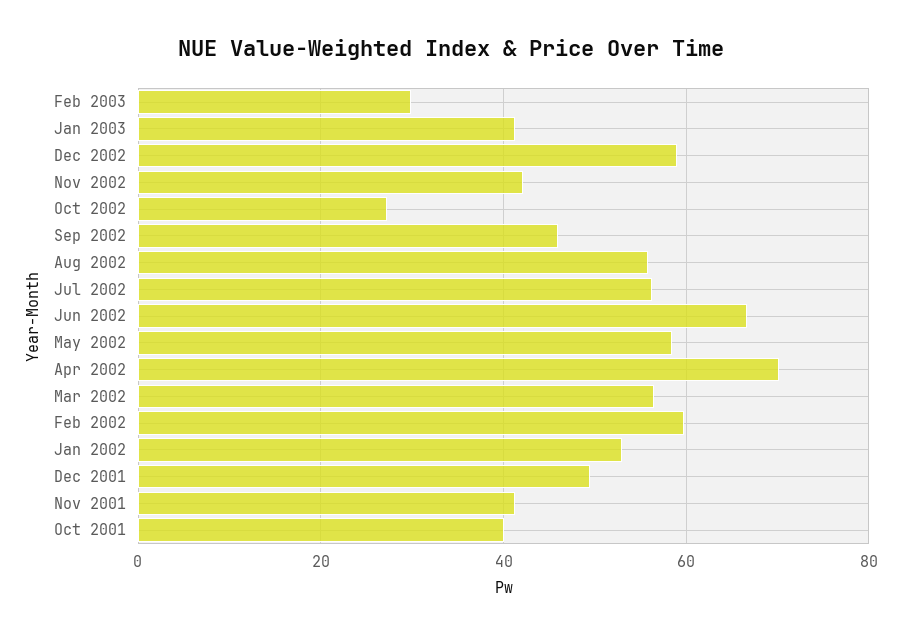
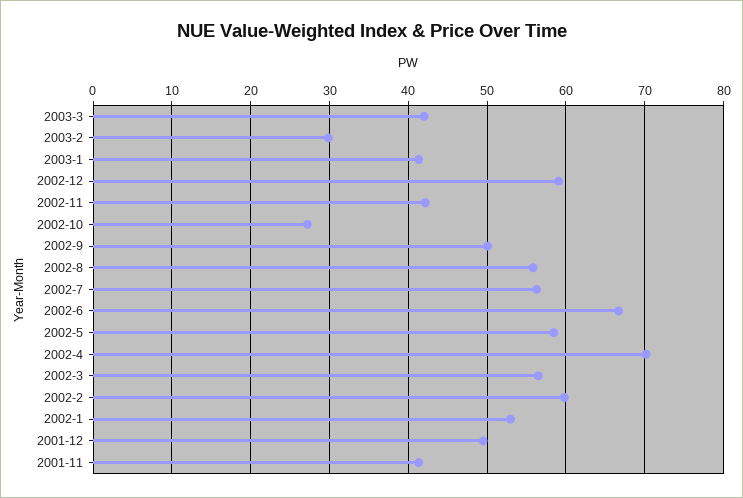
Sep 2002: 46 -> 50
Oct 2001: 40 -> none
2003-3: none -> 42

